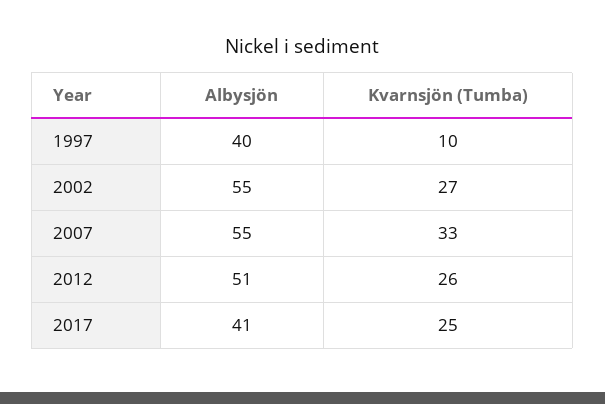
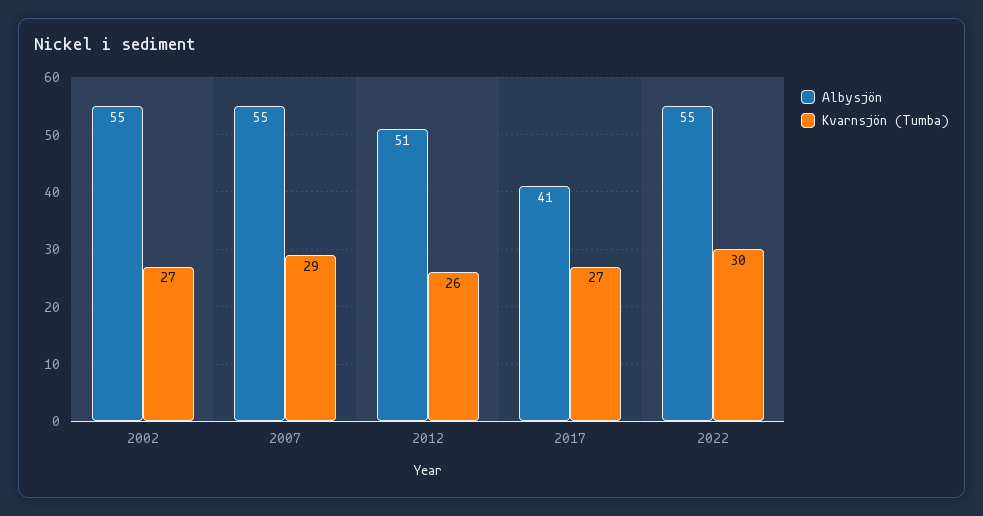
Albysjön, 1997: 40 -> none
Kvarnsjön (Tumba), 1997: 10 -> none
Kvarnsjön (Tumba), 2007: 33 -> 29
Kvarnsjön (Tumba), 2017: 25 -> 27
Albysjön, 2022: none -> 55
Kvarnsjön (Tumba), 2022: none -> 30

